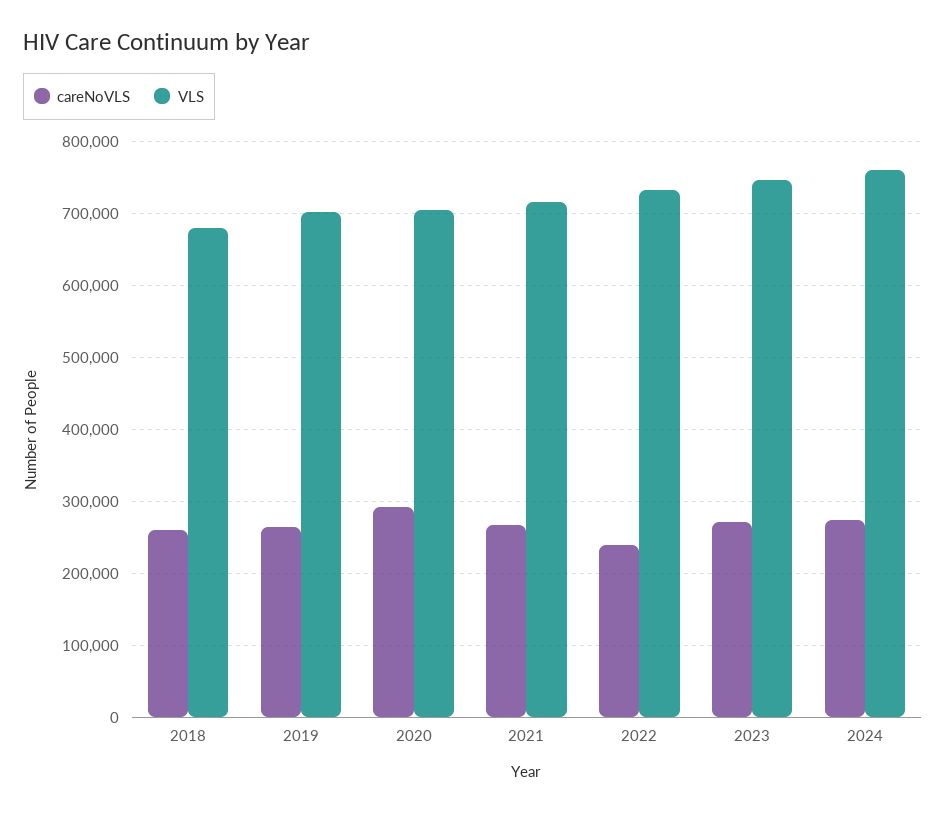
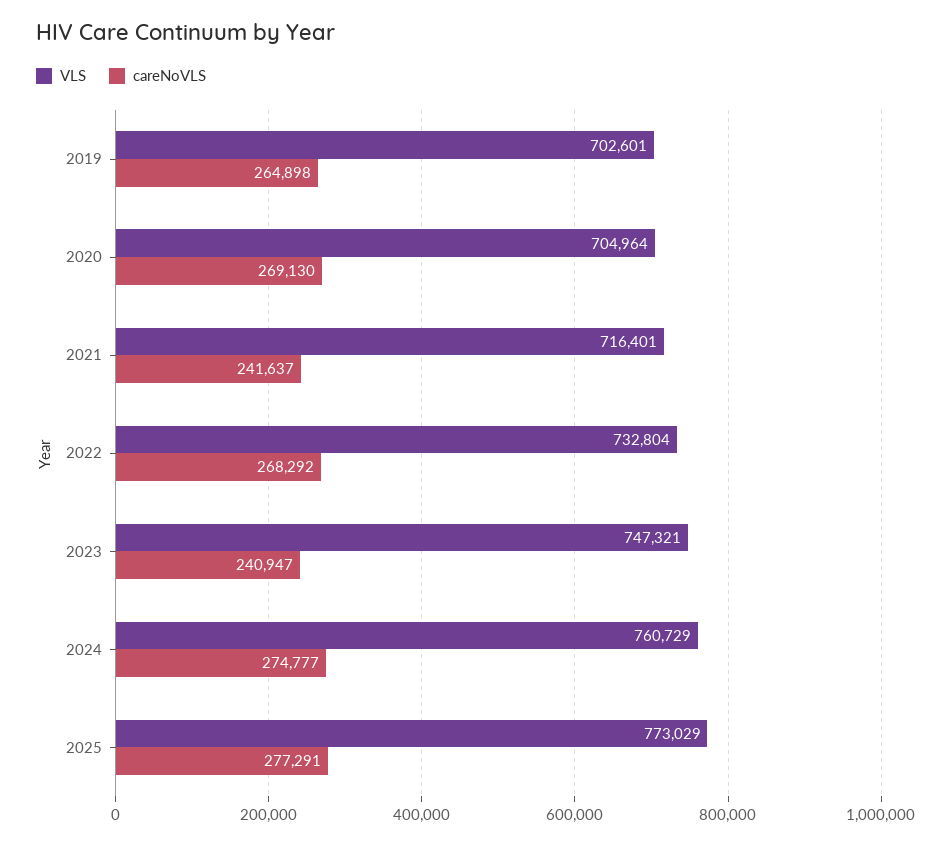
careNoVLS, 2018: 260000 -> none
VLS, 2018: 680000 -> none
careNoVLS, 2020: 290000 -> 269130
careNoVLS, 2021: 270000 -> 241637
careNoVLS, 2022: 240000 -> 268292
careNoVLS, 2023: 270000 -> 240947
VLS, 2025: none -> 773029
careNoVLS, 2025: none -> 277291

